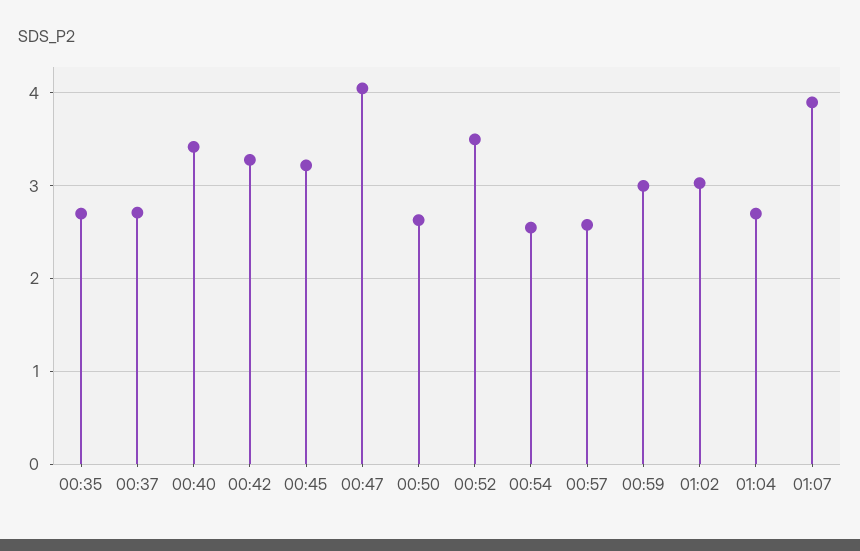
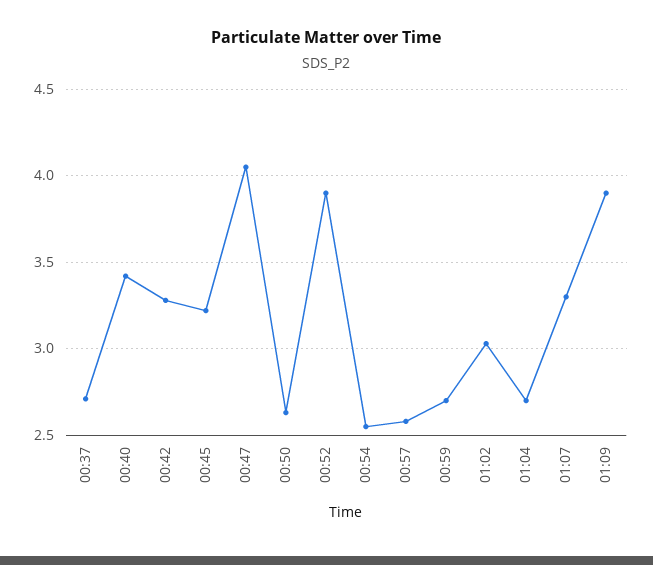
00:35: 2.7 -> none
00:52: 3.5 -> 3.9
00:59: 3 -> 2.7
01:07: 3.9 -> 3.3
01:09: none -> 3.9

